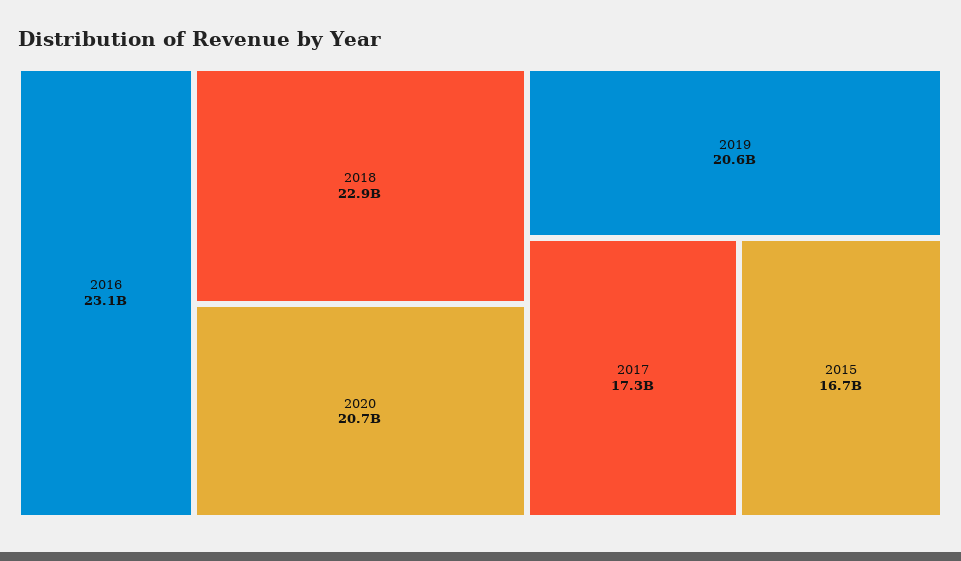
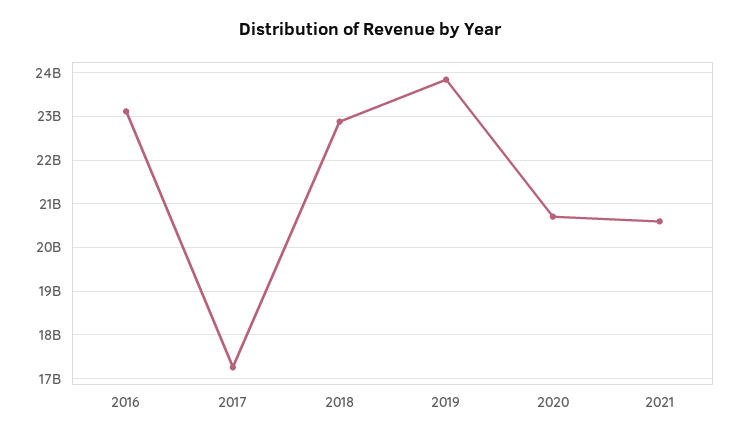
2019: 20600000000 -> 23800000000
2015: 16700000000 -> none
2021: none -> 20600000000

